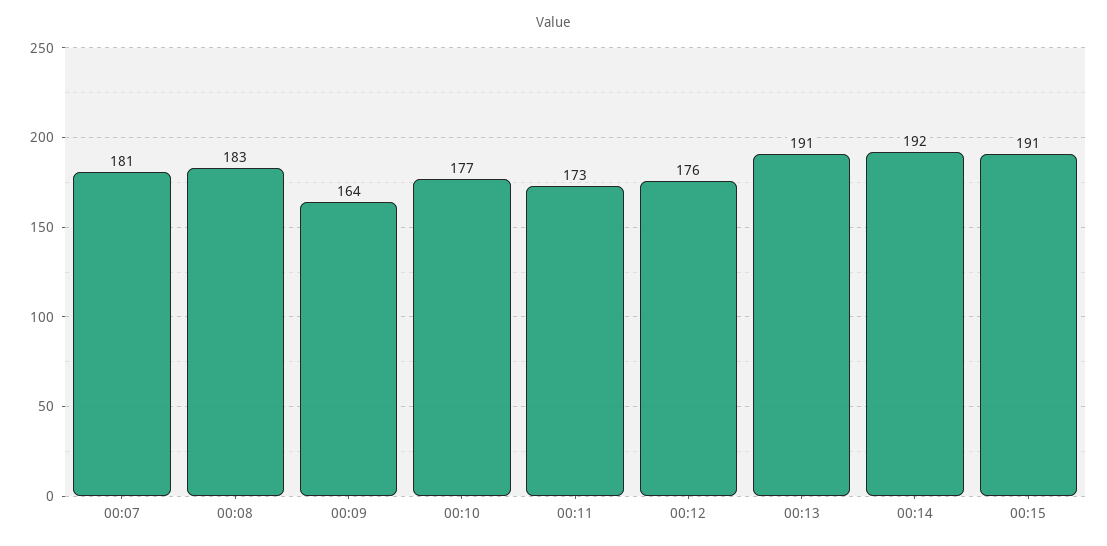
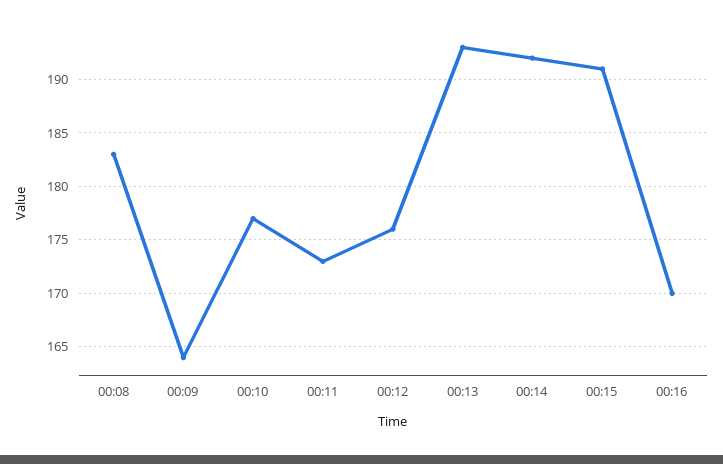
00:07: 181 -> none
00:13: 191 -> 193
00:16: none -> 170

